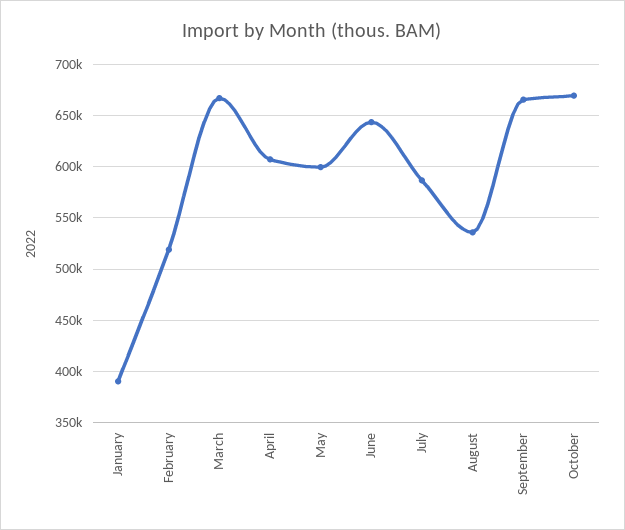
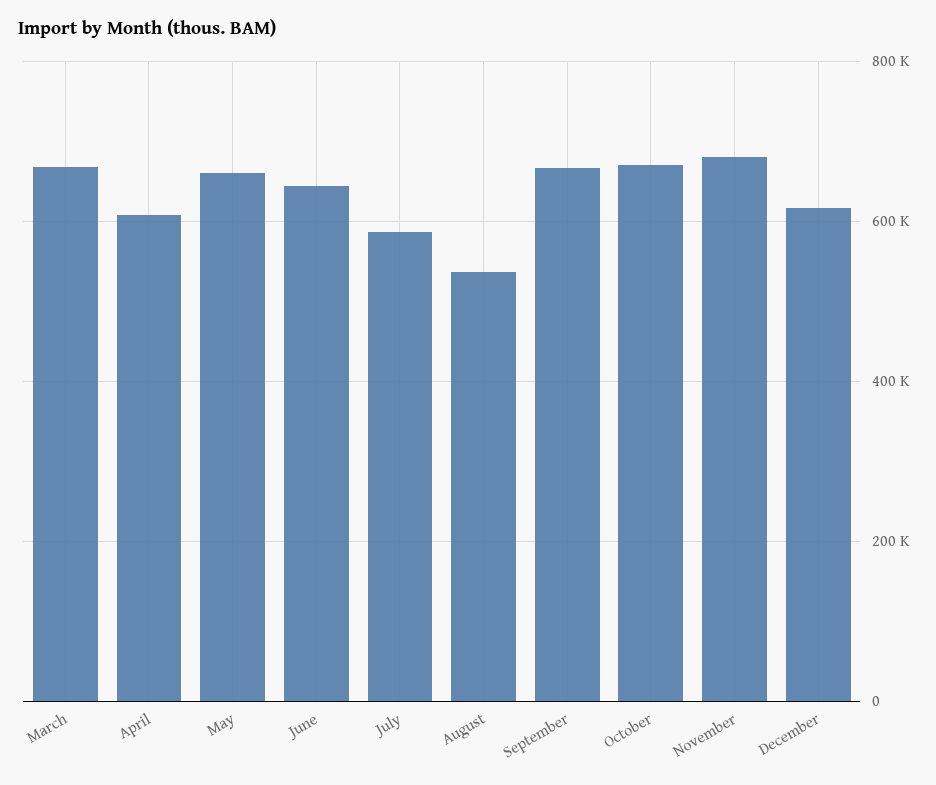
January: 390000 -> none
February: 520000 -> none
May: 600000 -> 660000
November: none -> 680000
December: none -> 620000

